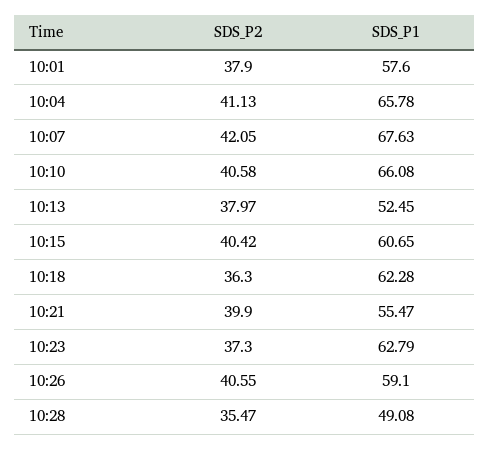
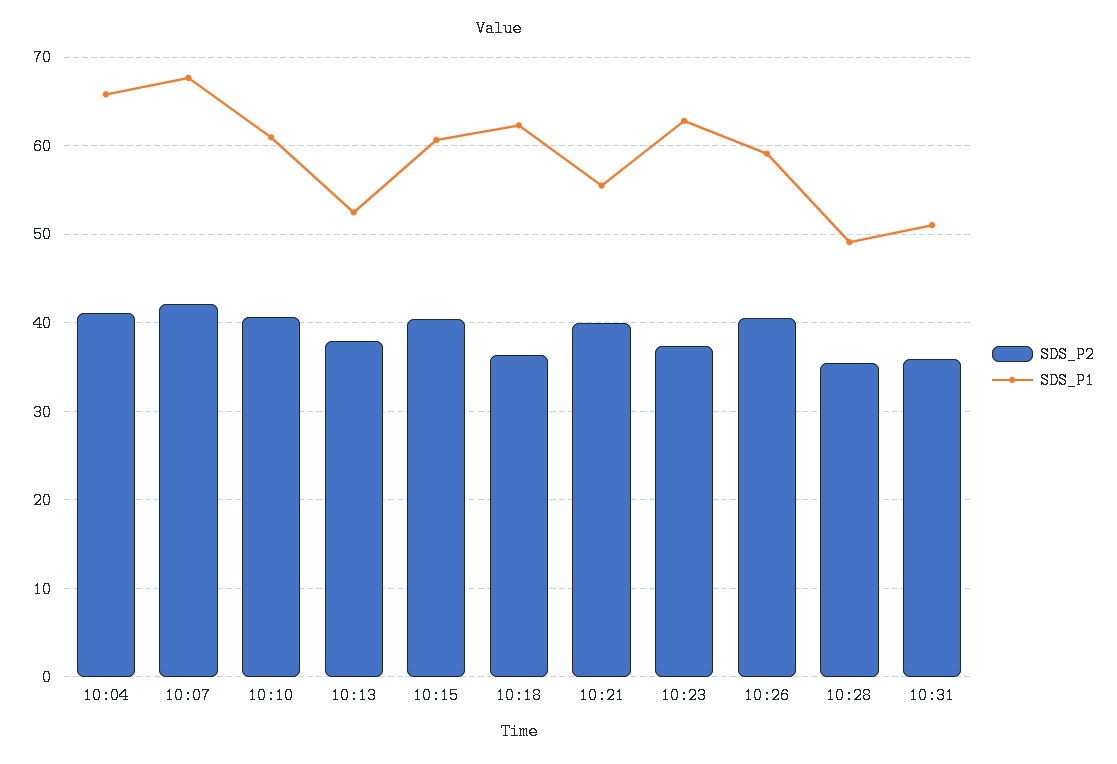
SDS_P2, 10:01: 37.9 -> none
SDS_P1, 10:01: 57.6 -> none
SDS_P1, 10:10: 66.08 -> 61
SDS_P2, 10:31: none -> 36
SDS_P1, 10:31: none -> 51

